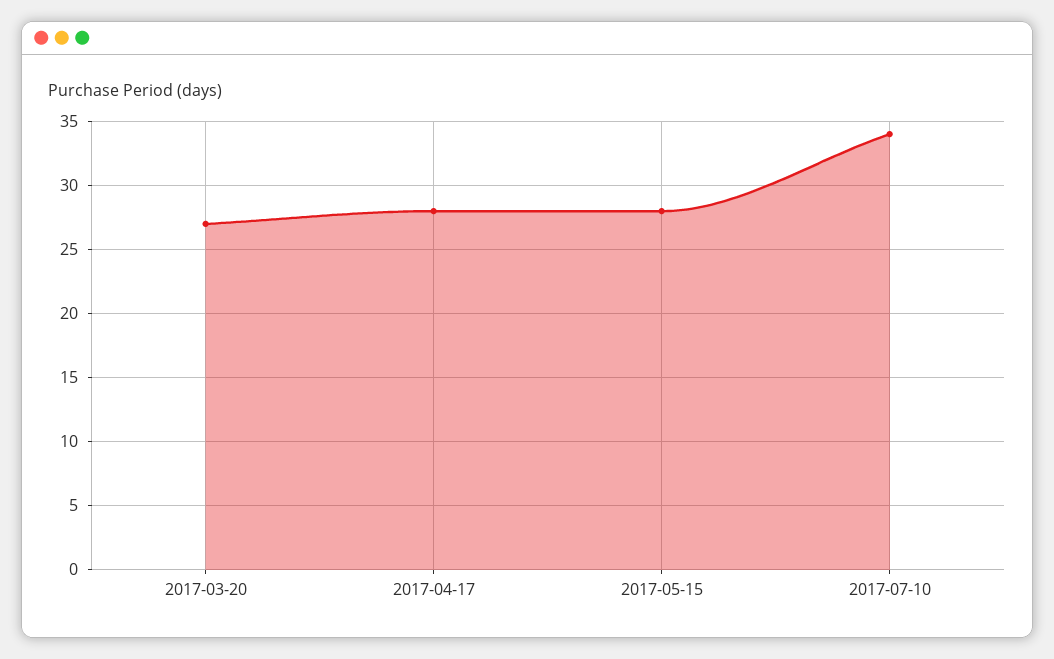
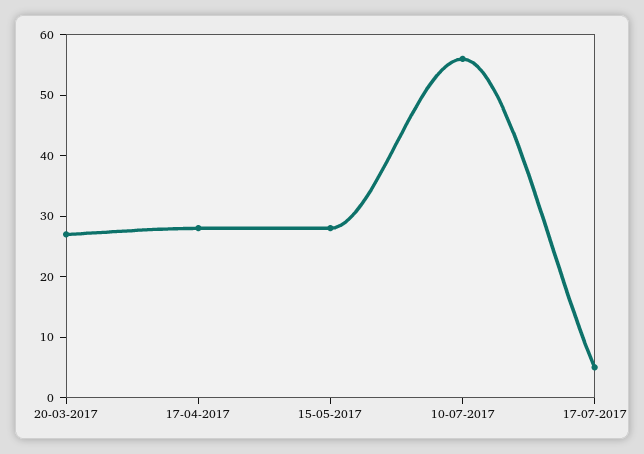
2017-07-10: 34 -> 55
17-07-2017: none -> 5

